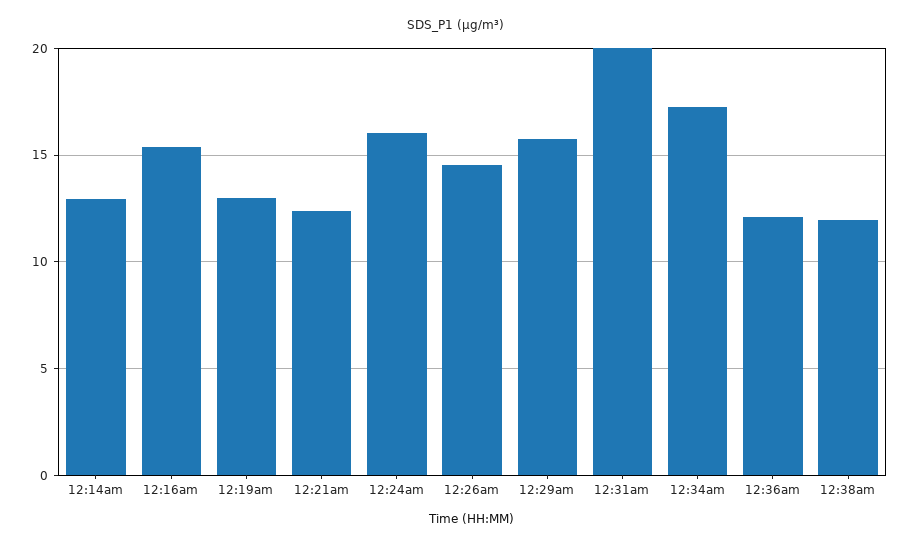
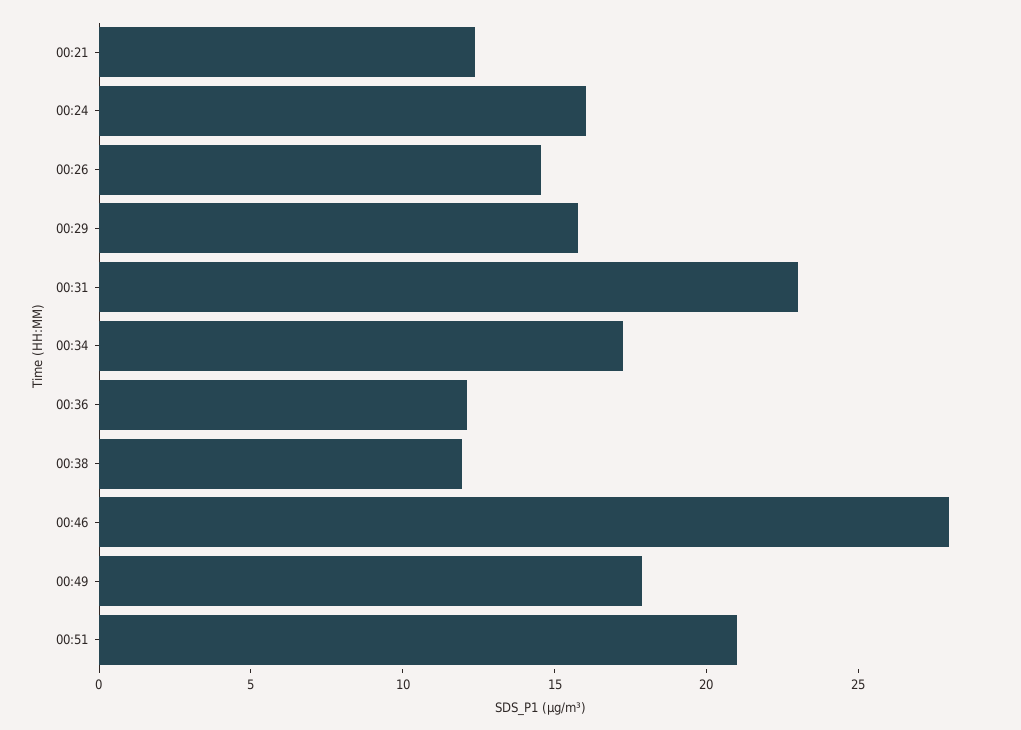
12:14am: 13 -> none
12:16am: 15.5 -> none
12:19am: 13 -> none
12:31am: 20 -> 23
00:46: none -> 28
00:49: none -> 18
00:51: none -> 21

